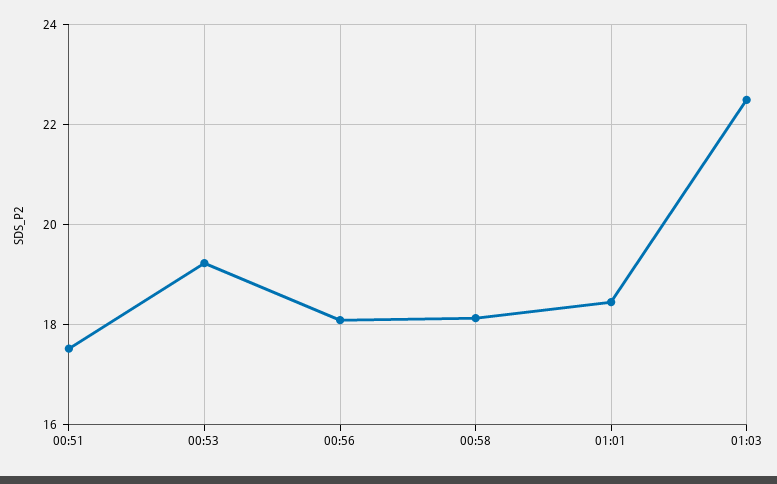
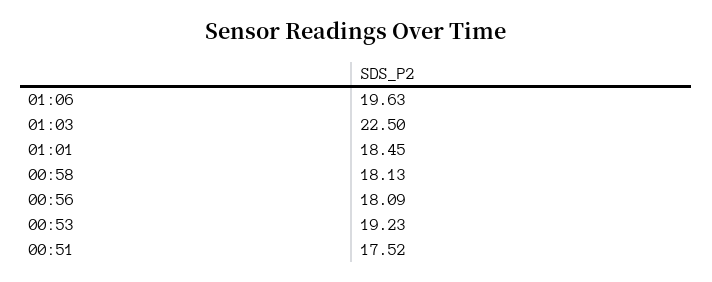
01:06: none -> 19.63

